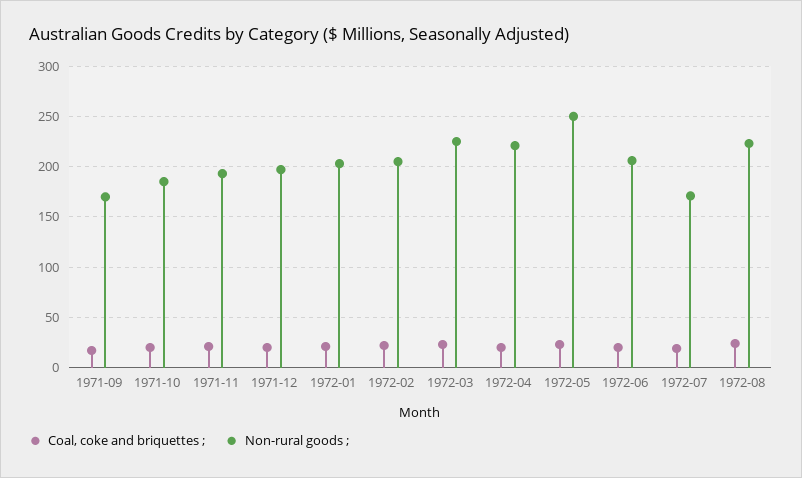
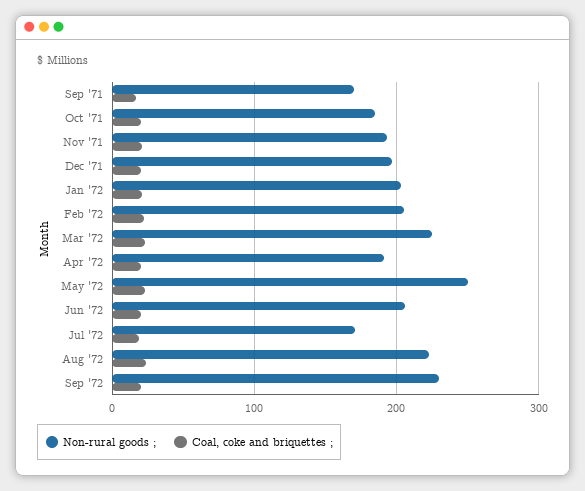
Non-rural goods ;, 1972-04: 220 -> 190
Non-rural goods ;, Sep '72: none -> 230
Coal, coke and briquettes ;, Sep '72: none -> 20

